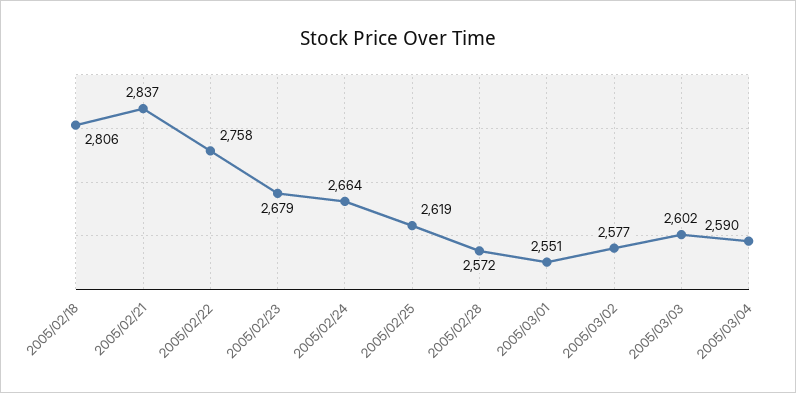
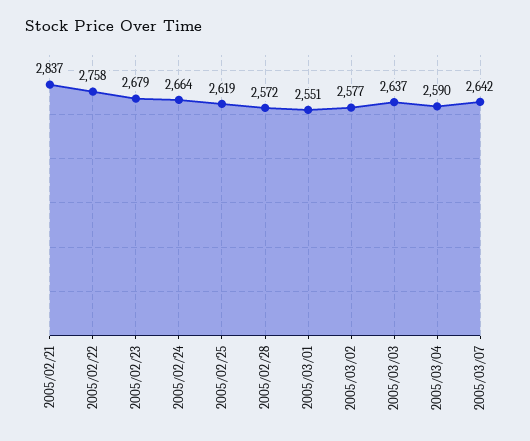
2005/02/18: 2806 -> none
2005/03/03: 2602 -> 2637
2005/03/07: none -> 2642

